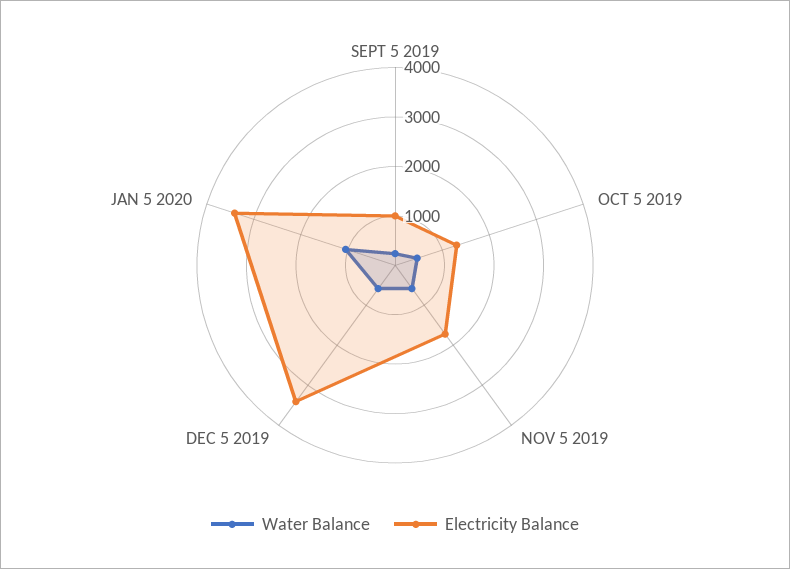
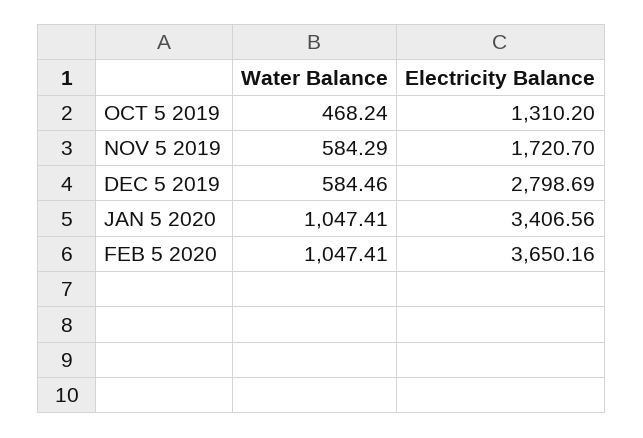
Water Balance, SEPT 5 2019: 200 -> none
Electricity Balance, SEPT 5 2019: 1000 -> none
Electricity Balance, DEC 5 2019: 3400 -> 2798.69
Water Balance, FEB 5 2020: none -> 1047.41
Electricity Balance, FEB 5 2020: none -> 3650.16

